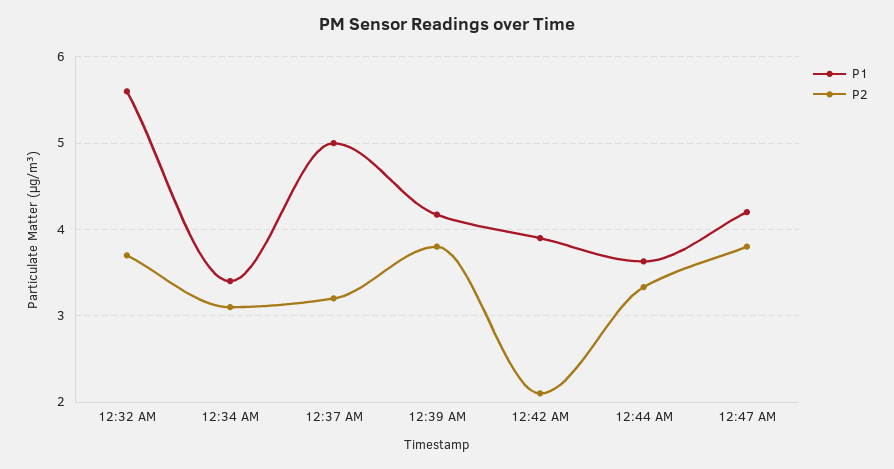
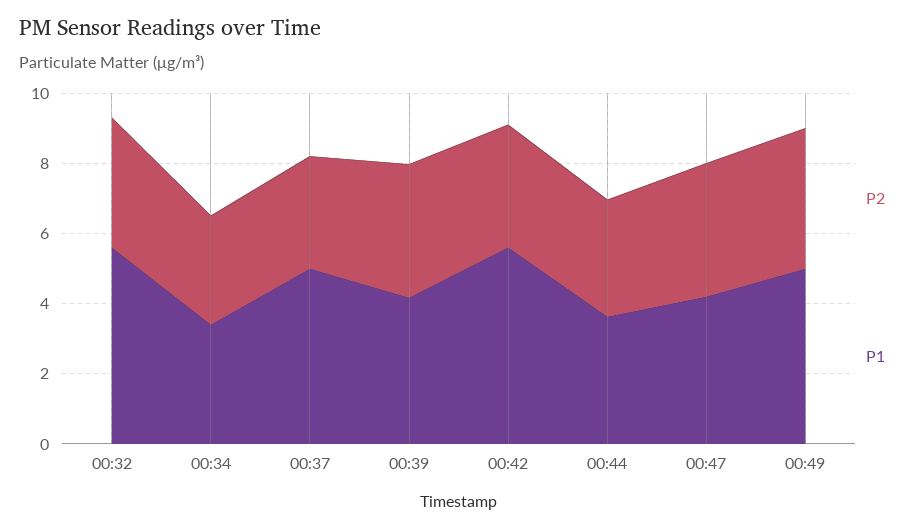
P1, 12:42 AM: 3.9 -> 5.5
P2, 12:42 AM: 2.1 -> 3.5
P2, 00:49: none -> 4
P1, 00:49: none -> 5

